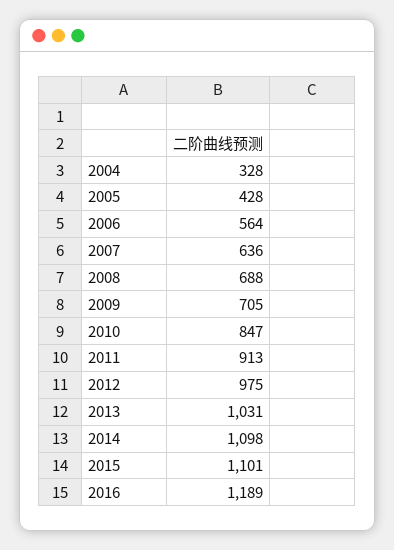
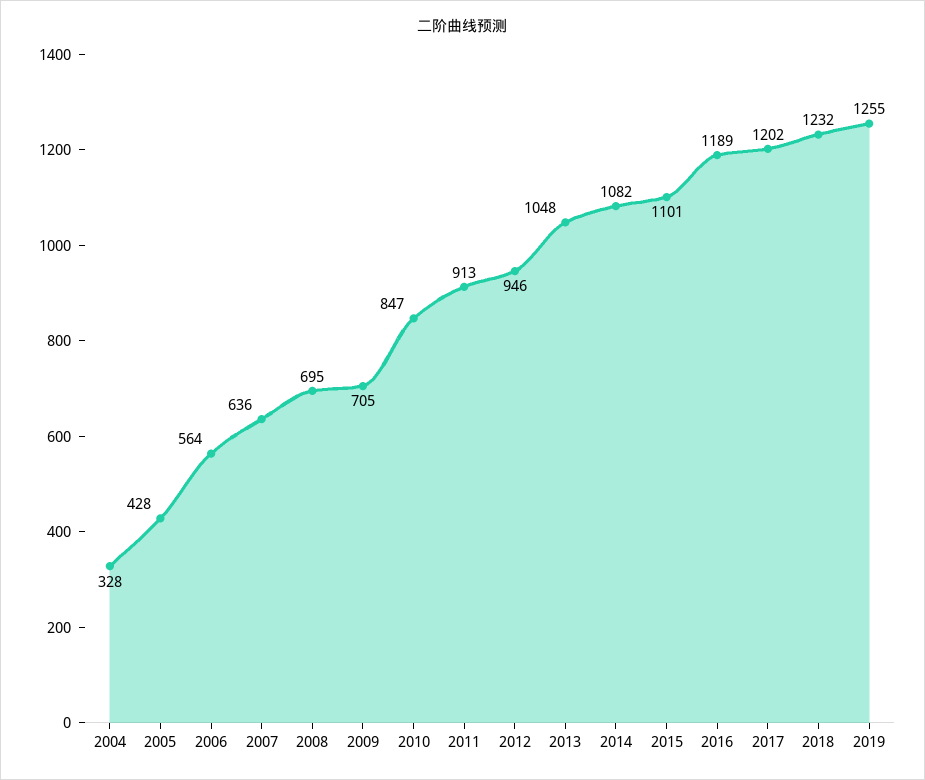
2008: 688 -> 695
2012: 975 -> 946
2013: 1031 -> 1048
2014: 1098 -> 1082
2017: none -> 1202
2018: none -> 1232
2019: none -> 1255

